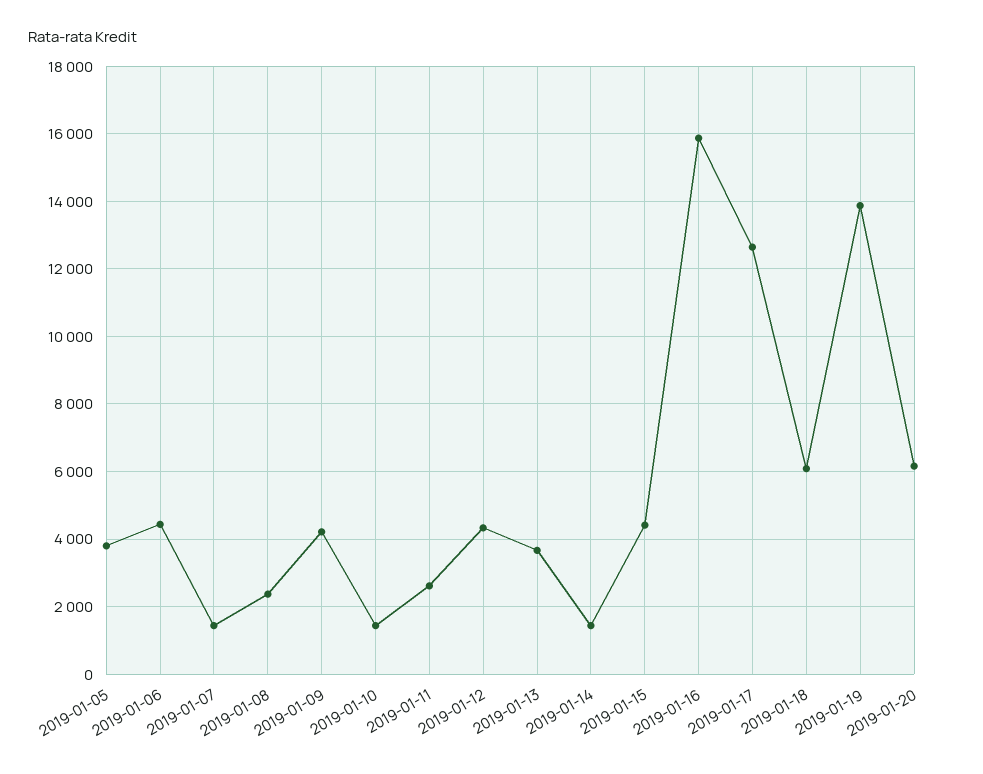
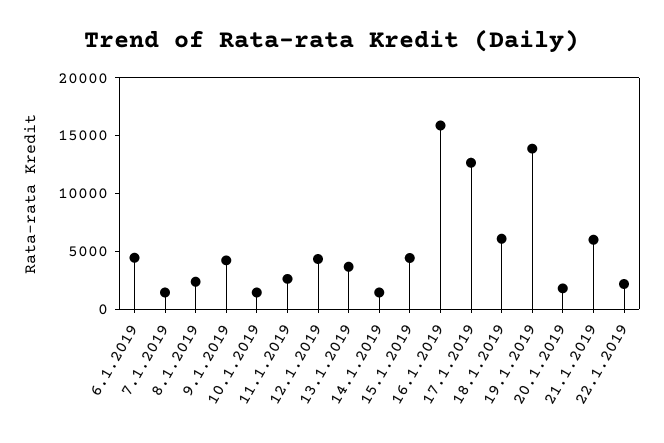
2019-01-05: 3800 -> none
2019-01-20: 6200 -> 2000
21.1.2019: none -> 6000
22.1.2019: none -> 2000

